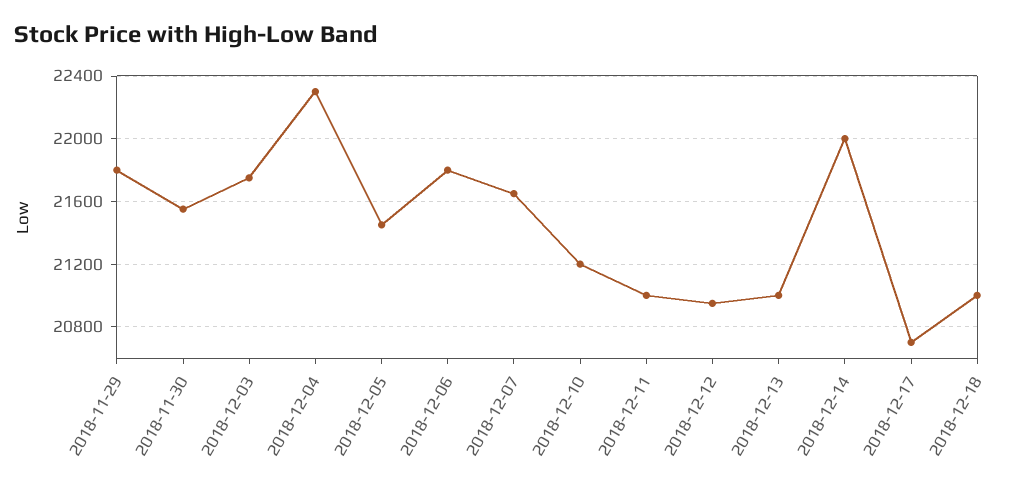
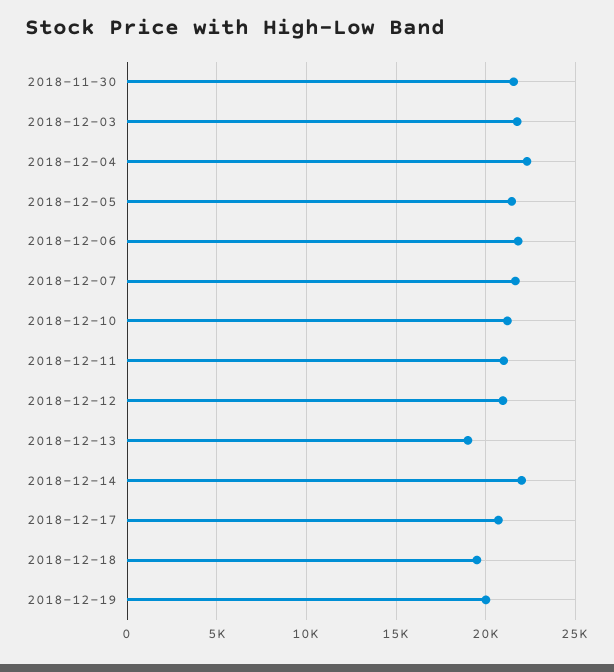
2018-11-29: 21800 -> none
2018-12-13: 21000 -> 19000
2018-12-18: 21000 -> 19500
2018-12-19: none -> 20000

